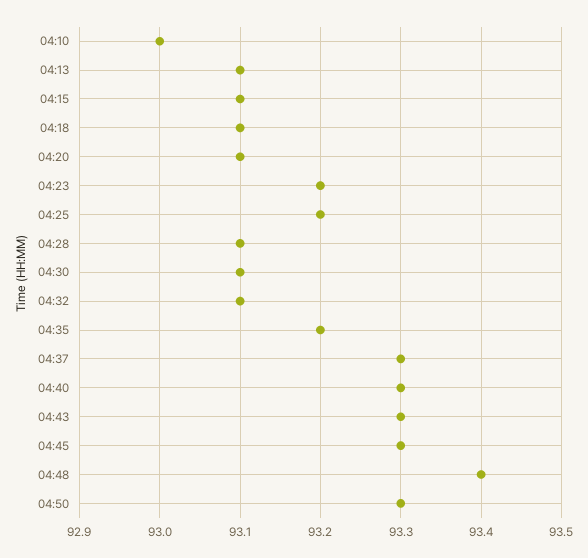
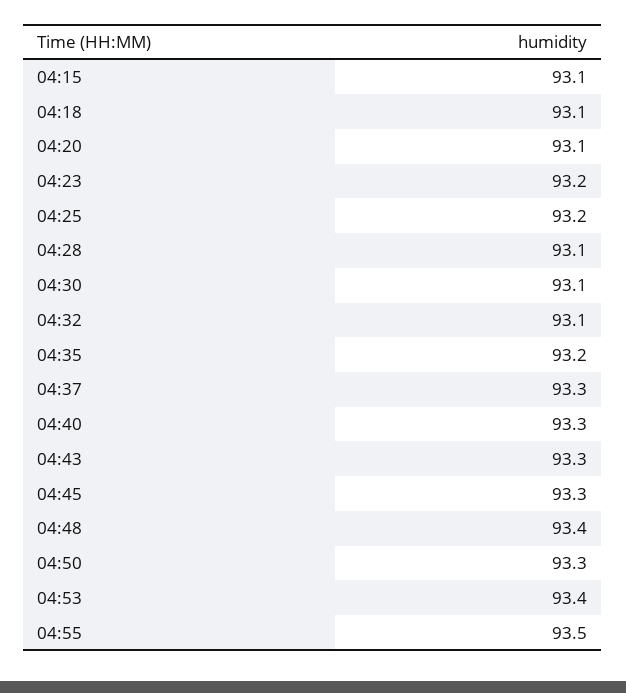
04:10: 93 -> none
04:13: 93.1 -> none
04:53: none -> 93.4
04:55: none -> 93.5

